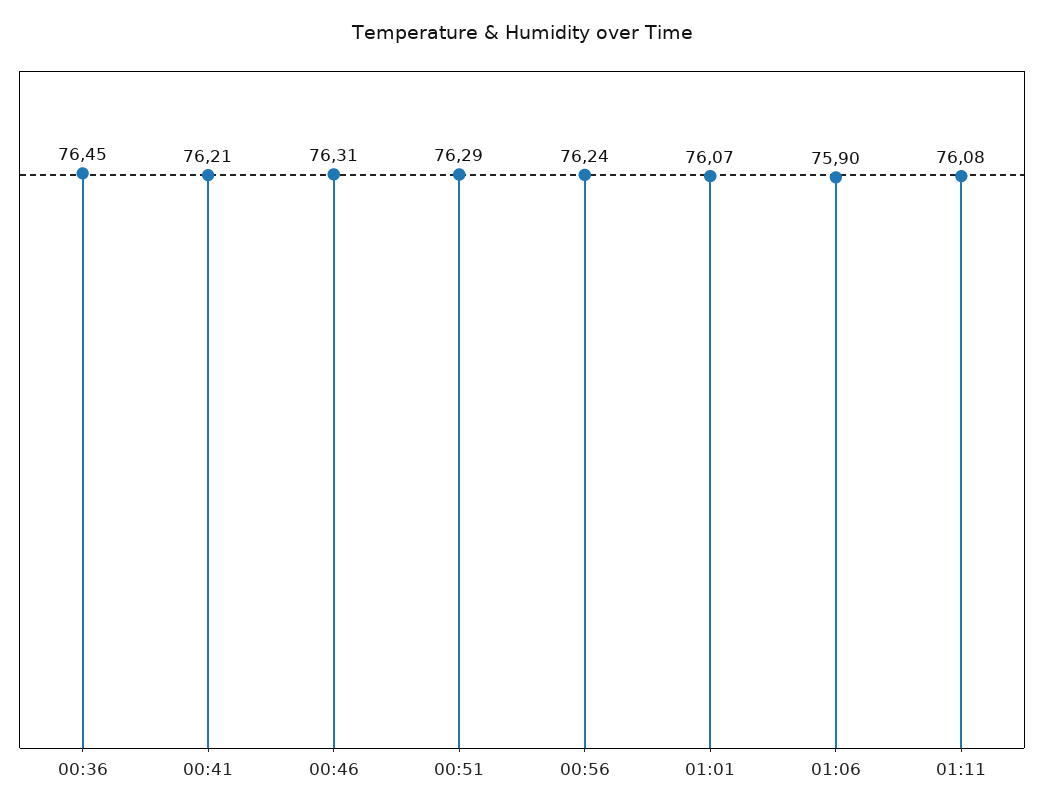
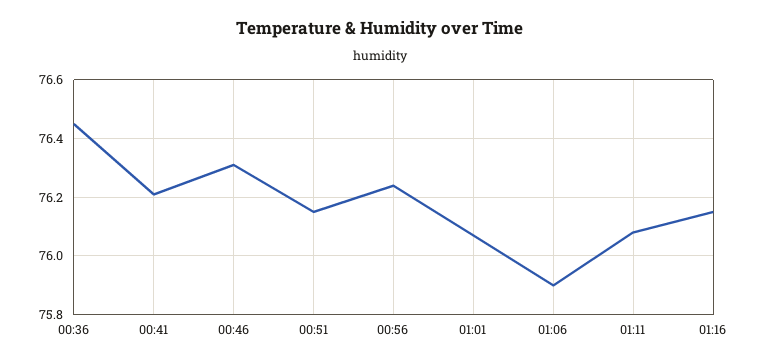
00:51: 76.29 -> 76.15
01:16: none -> 76.15

